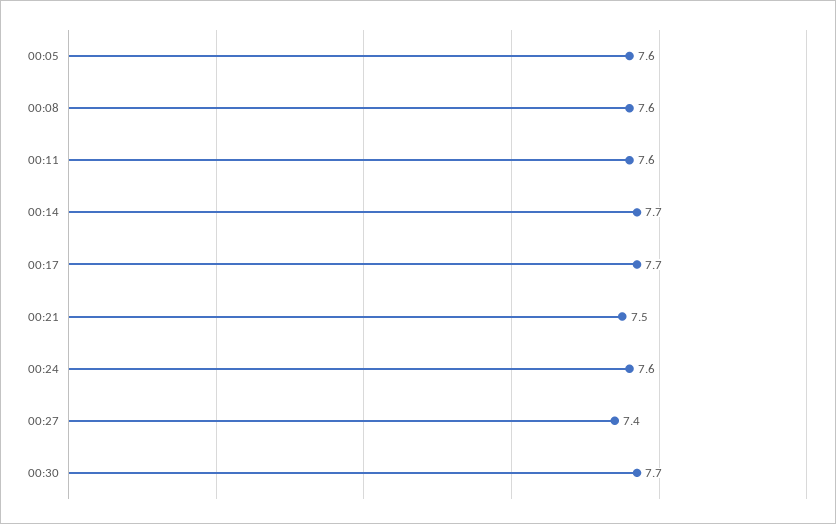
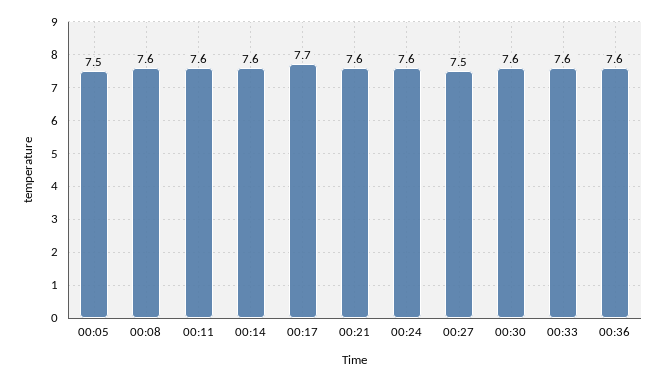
00:05: 7.6 -> 7.5
00:14: 7.7 -> 7.6
00:21: 7.5 -> 7.6
00:27: 7.4 -> 7.5
00:30: 7.7 -> 7.6
00:33: none -> 7.6
00:36: none -> 7.6

